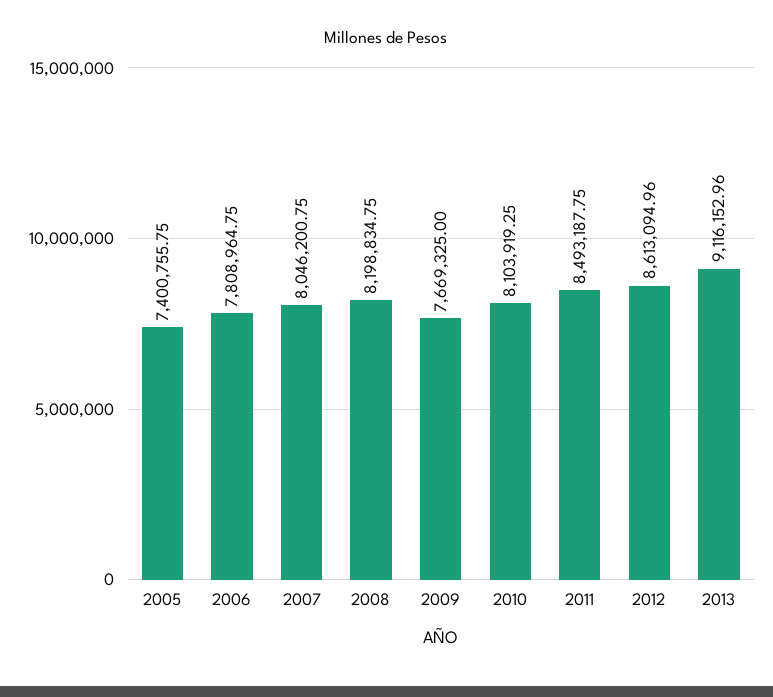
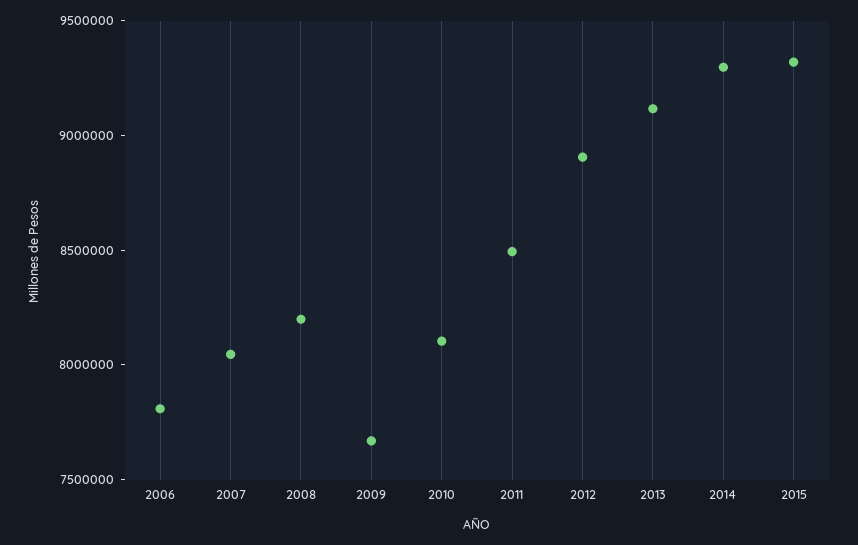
2005: 7400755.75 -> none
2012: 8613094.96 -> 8900000
2014: none -> 9300000
2015: none -> 9300000

